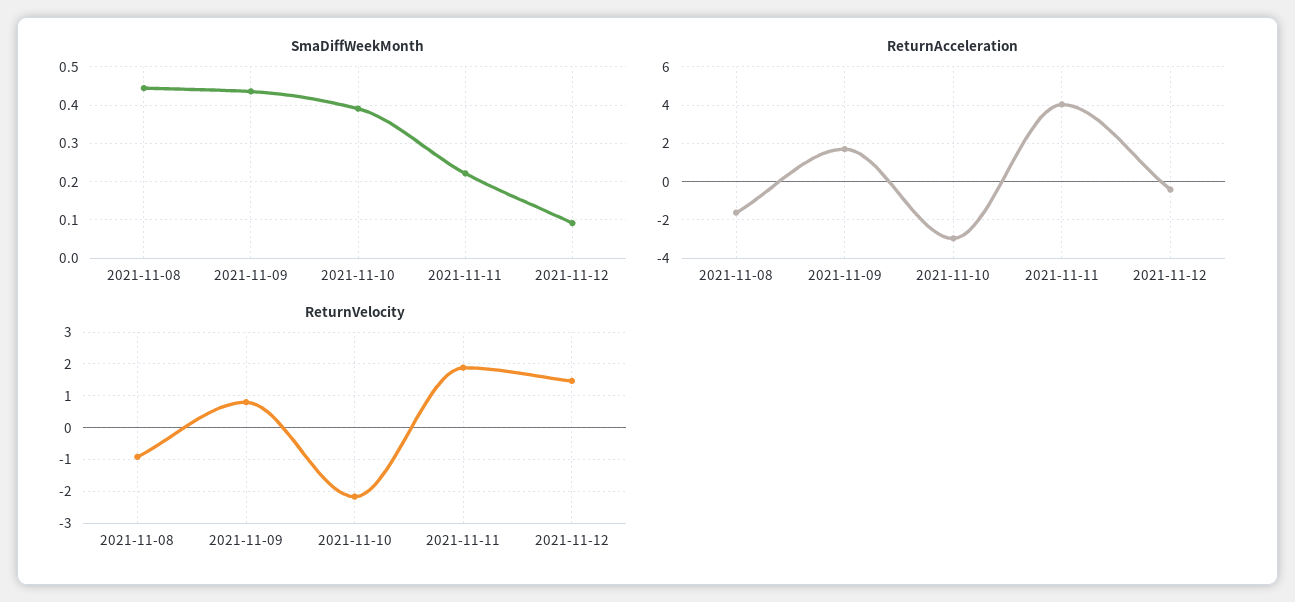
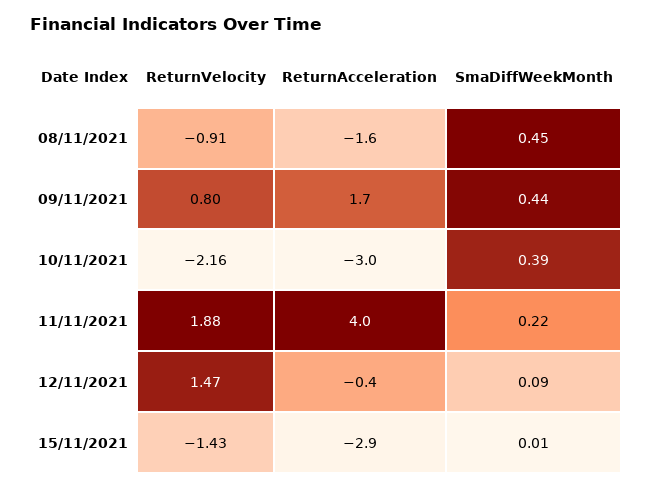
ReturnVelocity, 15/11/2021: none -> -1.43
ReturnAcceleration, 15/11/2021: none -> -2.9
SmaDiffWeekMonth, 15/11/2021: none -> 0.01

